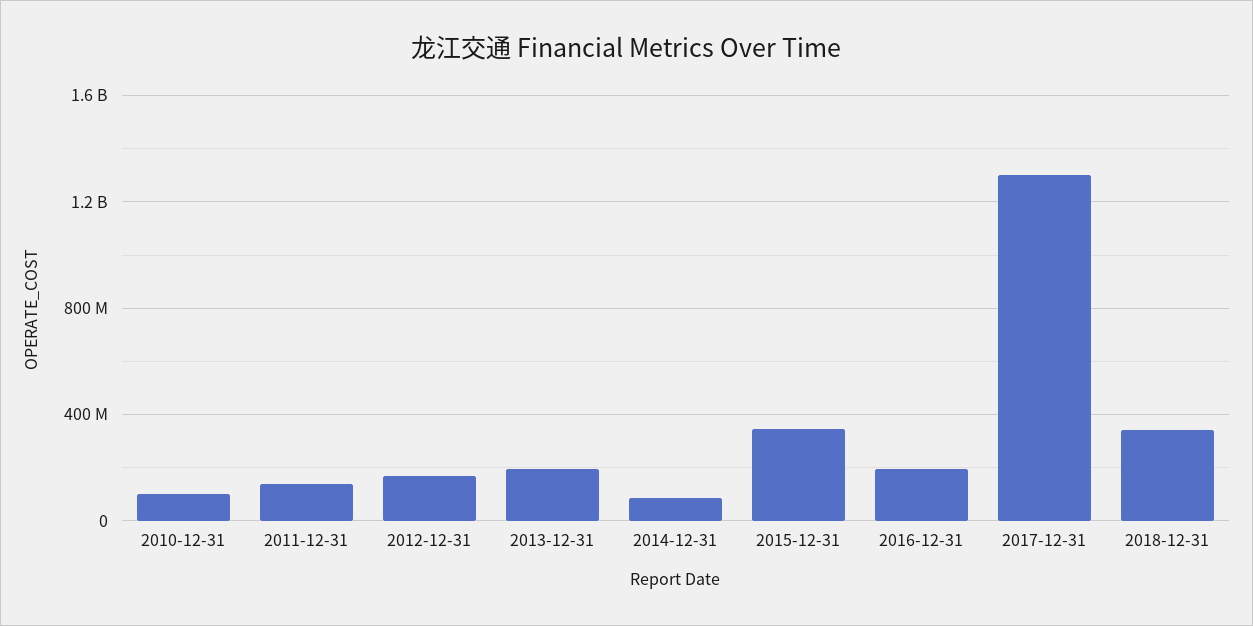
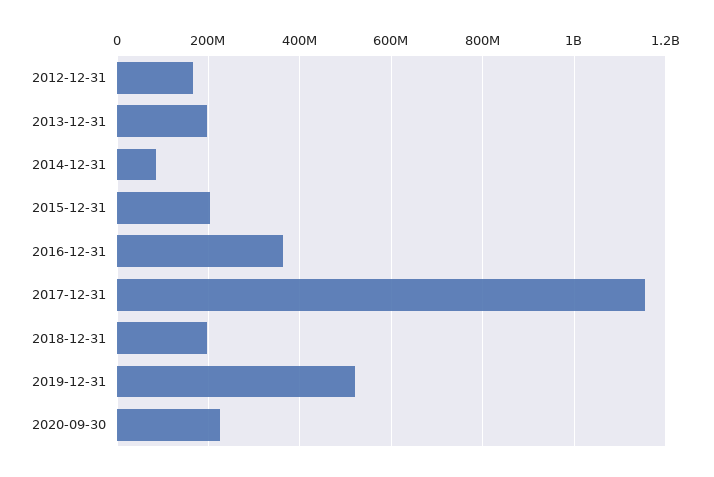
2010-12-31: 100000000 -> none
2011-12-31: 150000000 -> none
2015-12-31: 350000000 -> 200000000
2016-12-31: 200000000 -> 360000000
2017-12-31: 1300000000 -> 1160000000
2018-12-31: 350000000 -> 200000000
2019-12-31: none -> 520000000
2020-09-30: none -> 220000000

